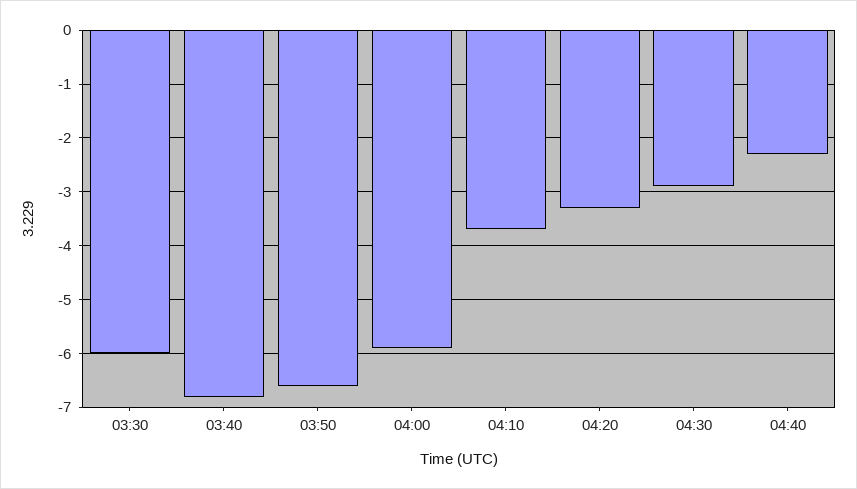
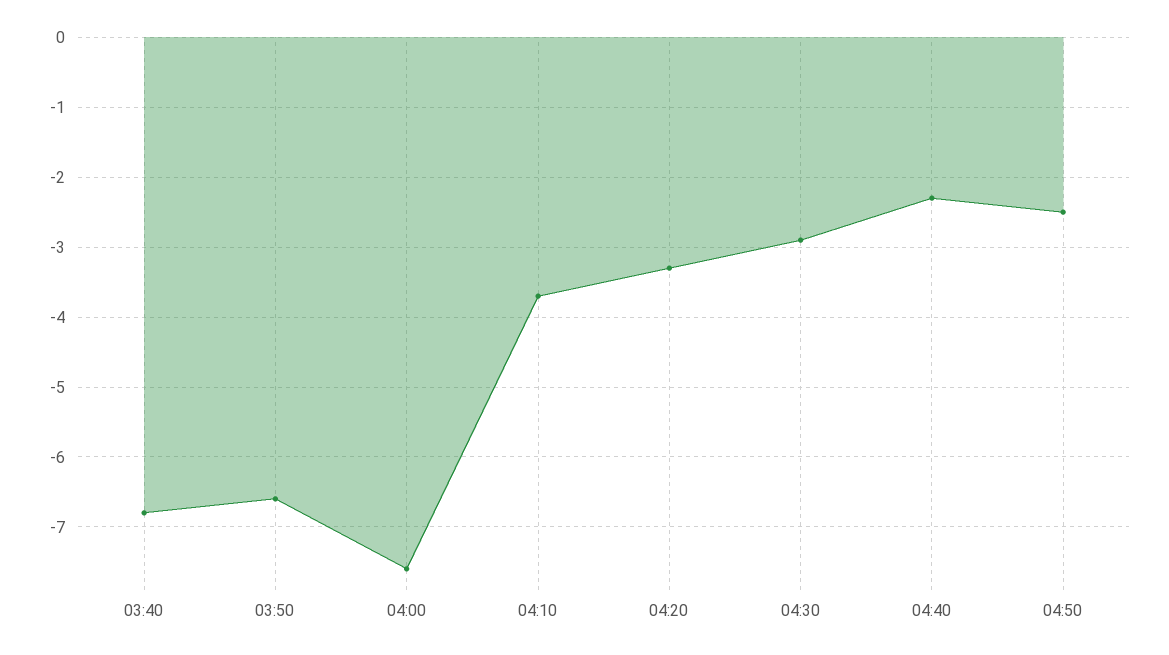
03:30: -6 -> none
04:00: -6 -> -7.6
04:50: none -> -2.5

